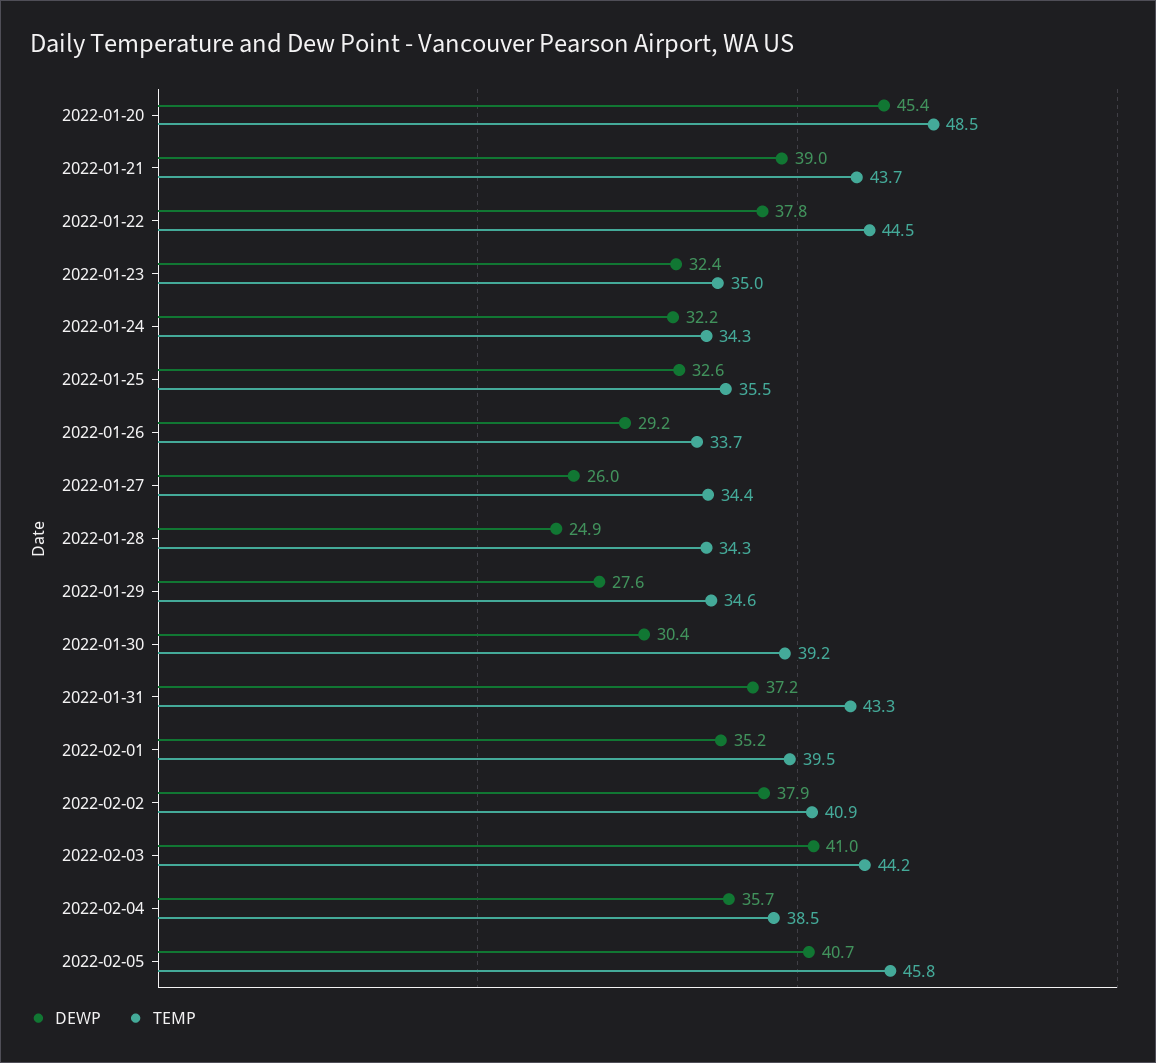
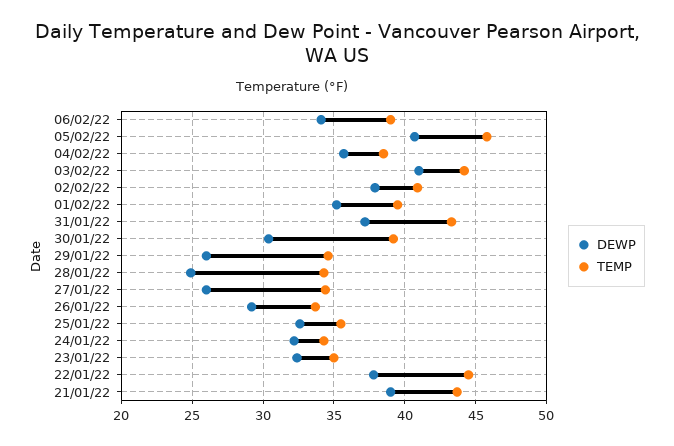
DEWP, 2022-01-20: 45.4 -> none
TEMP, 2022-01-20: 48.5 -> none
DEWP, 2022-01-29: 27.6 -> 26
DEWP, 06/02/22: none -> 34
TEMP, 06/02/22: none -> 39

